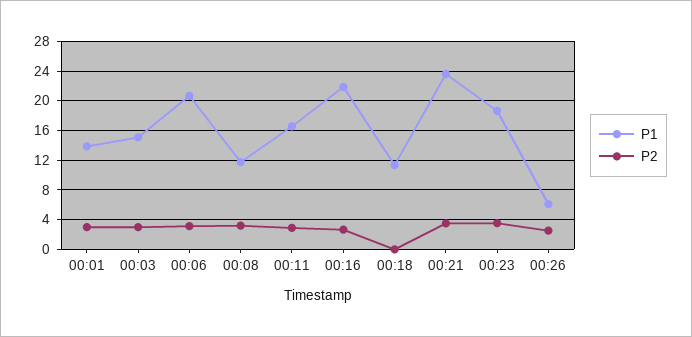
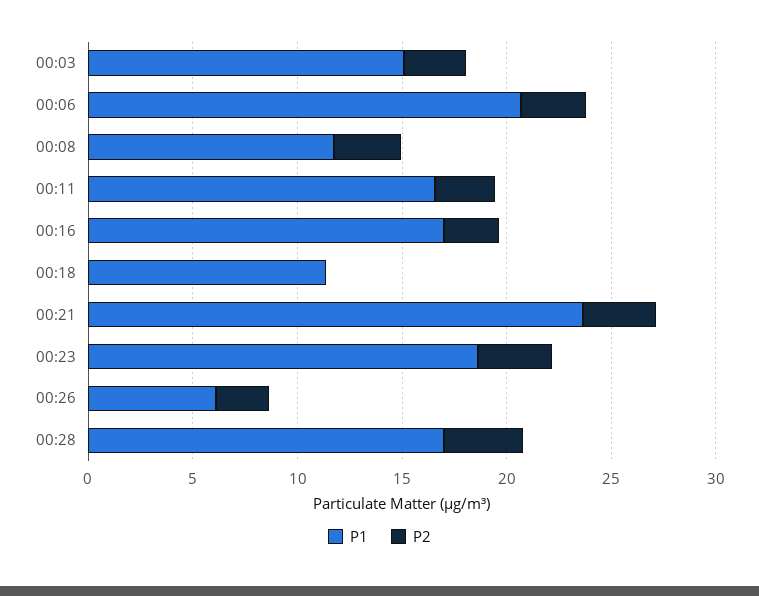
P1, 00:01: 14 -> none
P2, 00:01: 3 -> none
P1, 00:16: 22 -> 17
P1, 00:28: none -> 17
P2, 00:28: none -> 4

